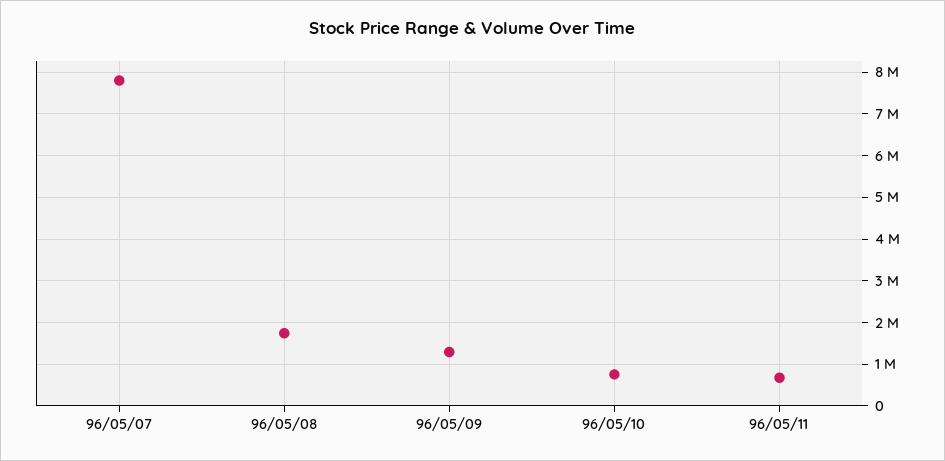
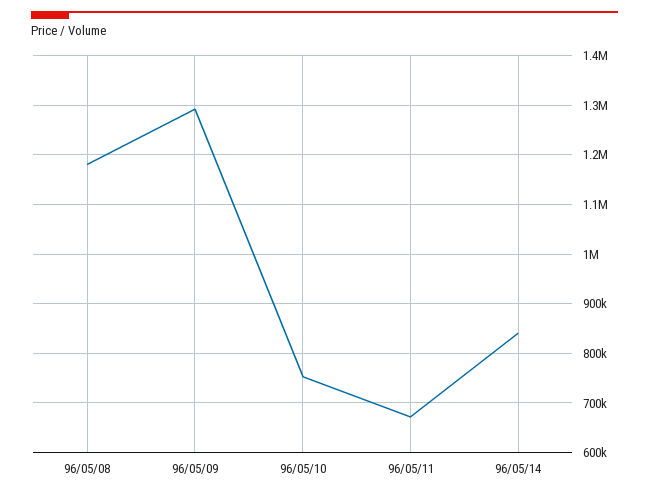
96/05/07: 7800000 -> none
96/05/08: 1800000 -> 1180000
96/05/14: none -> 840000

